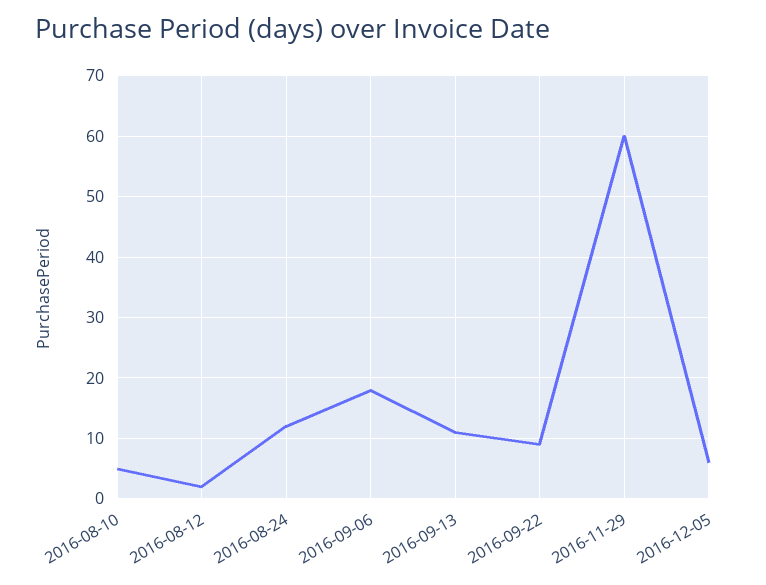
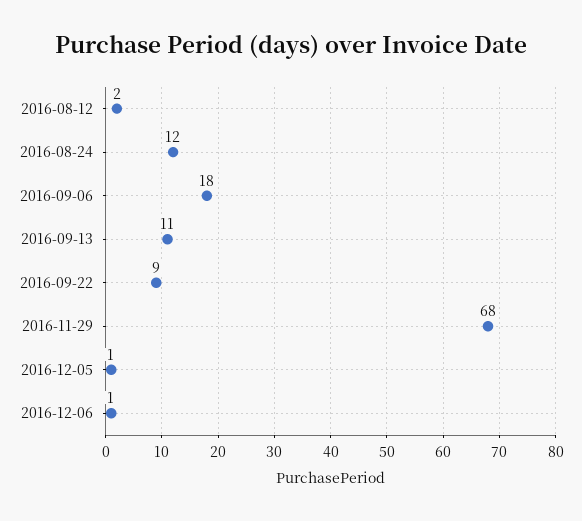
2016-08-10: 5 -> none
2016-11-29: 60 -> 68
2016-12-05: 6 -> 1
2016-12-06: none -> 1

